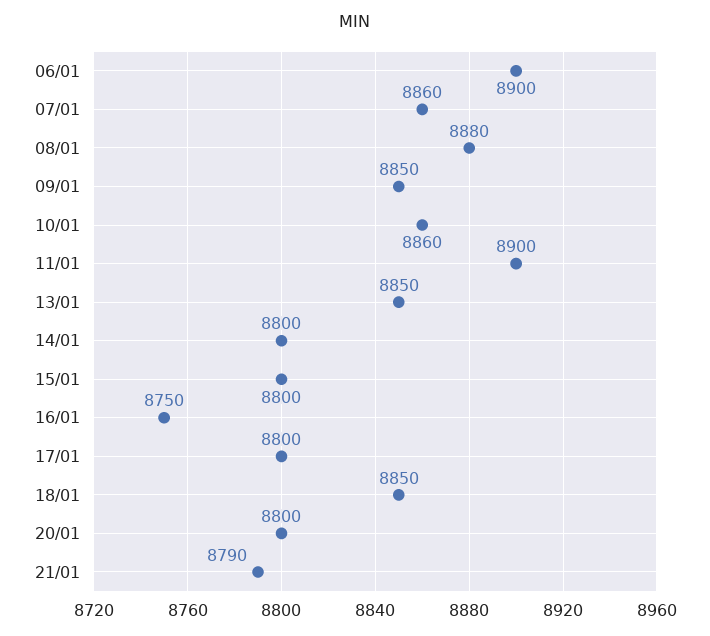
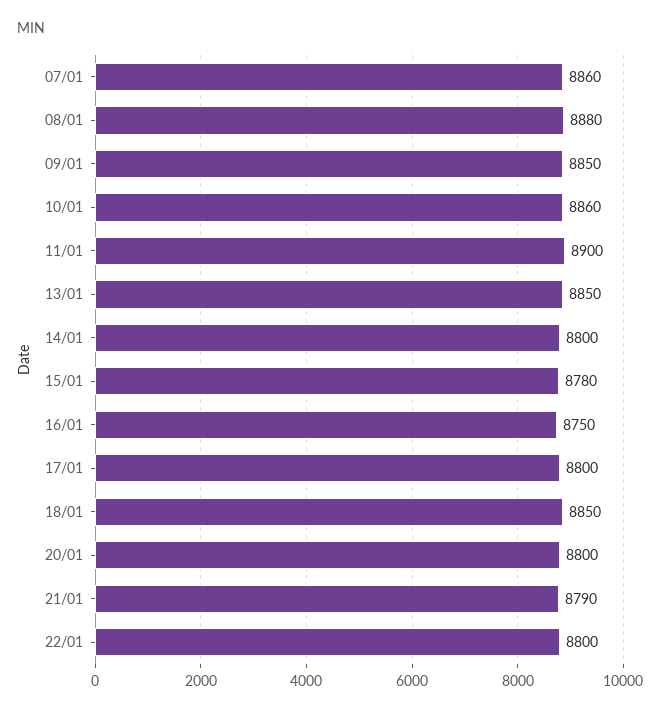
06/01: 8900 -> none
15/01: 8800 -> 8780
22/01: none -> 8800

